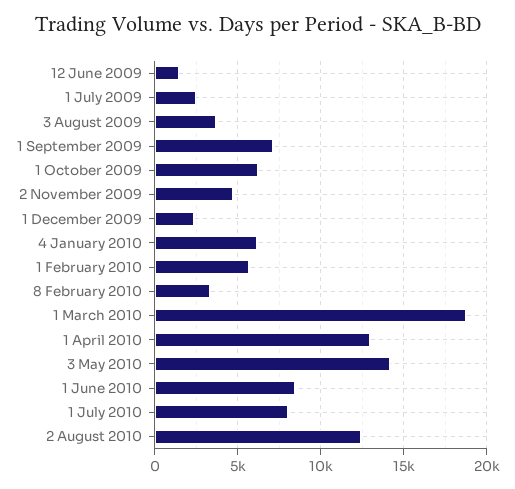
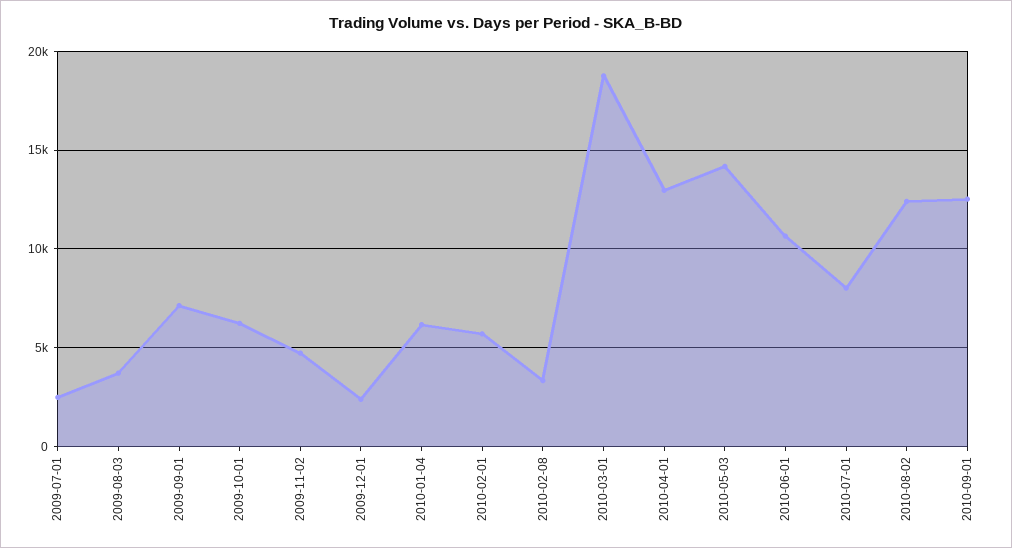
12 June 2009: 1500 -> none
1 June 2010: 8500 -> 10500
2010-09-01: none -> 12500

